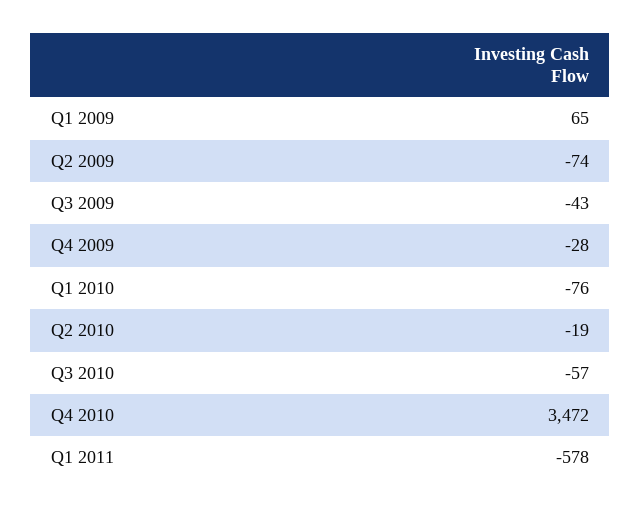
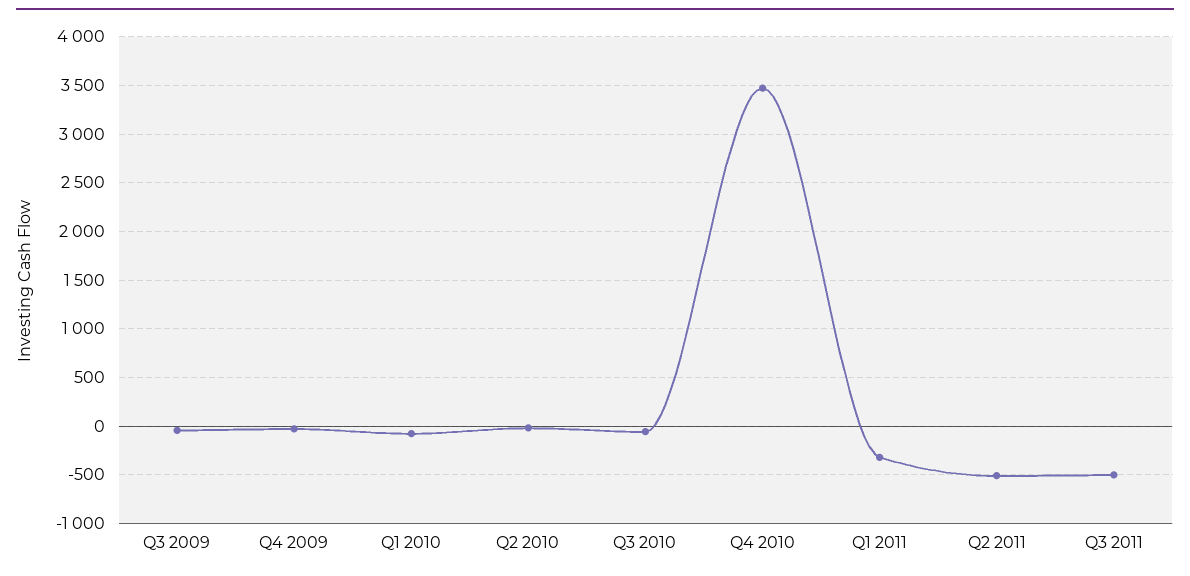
Q1 2009: 65 -> none
Q2 2009: -74 -> none
Q1 2011: -578 -> -300
Q2 2011: none -> -500
Q3 2011: none -> -500

